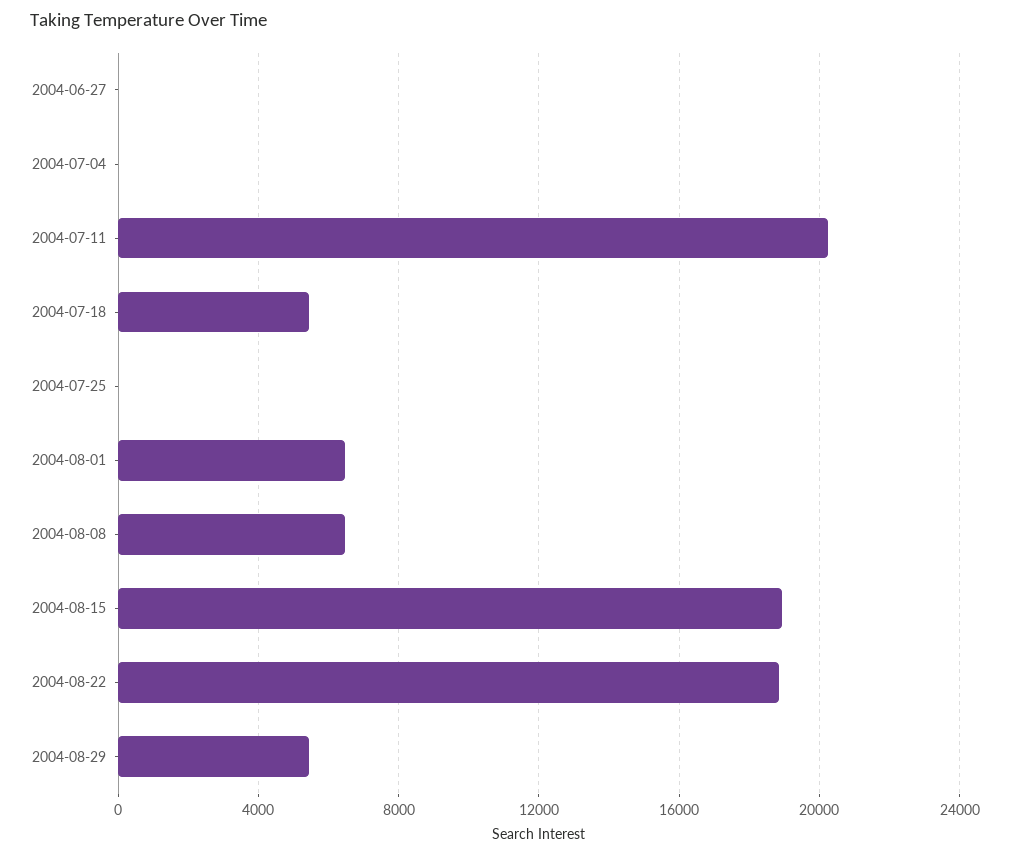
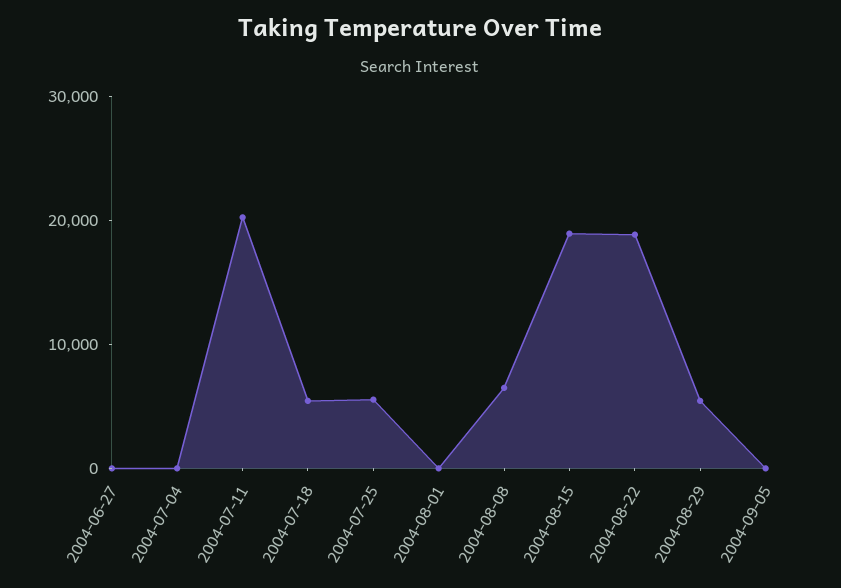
2004-07-25: 0 -> 6000
2004-08-01: 6500 -> 0
2004-09-05: none -> 0

